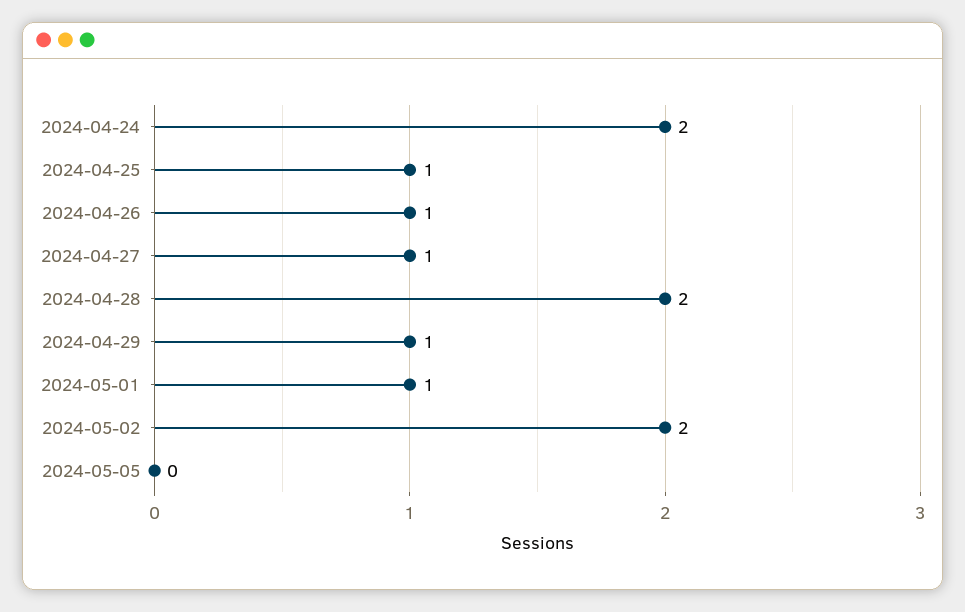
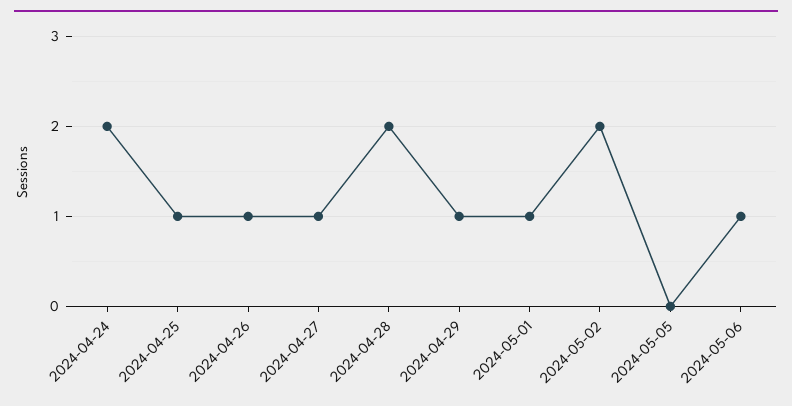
2024-05-06: none -> 1

